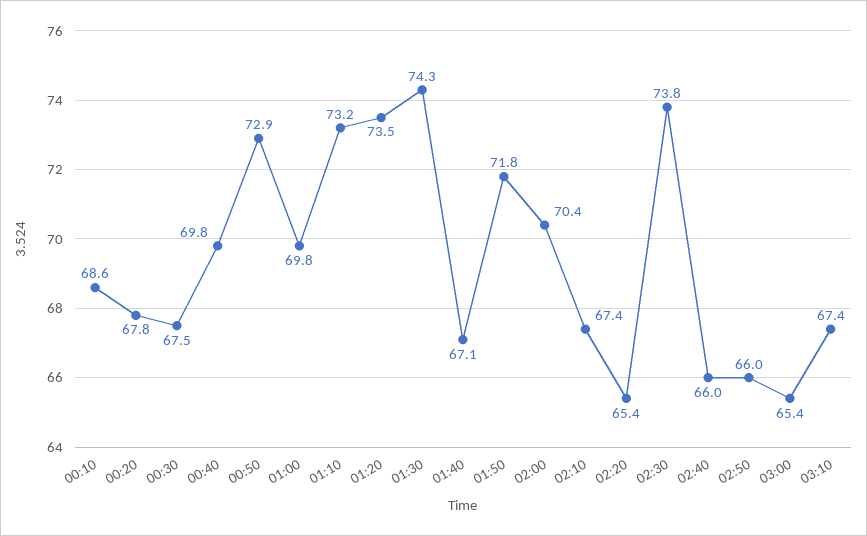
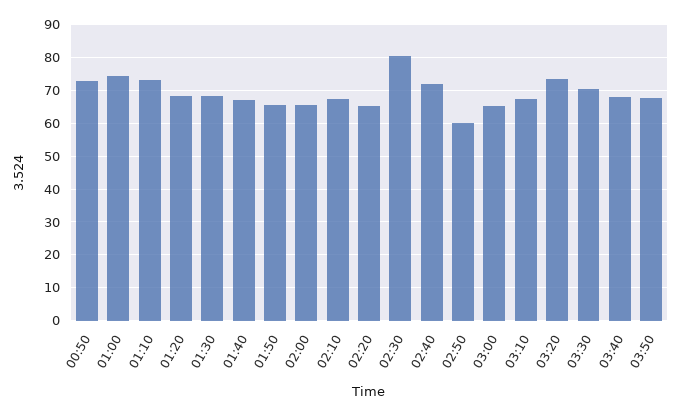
00:10: 68.6 -> none
00:20: 67.8 -> none
00:30: 67.5 -> none
00:40: 69.8 -> none
01:00: 69.8 -> 74
01:20: 73.5 -> 68
01:30: 74.3 -> 68
01:50: 71.8 -> 66
02:00: 70.4 -> 66
02:30: 73.8 -> 80
02:40: 66 -> 72
02:50: 66 -> 60
03:20: none -> 74
03:30: none -> 70
03:40: none -> 68
03:50: none -> 68

